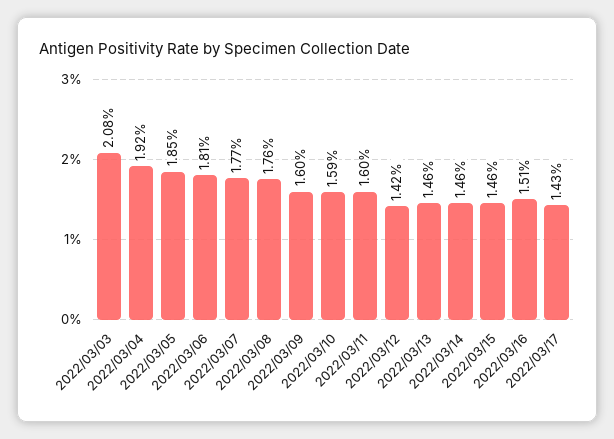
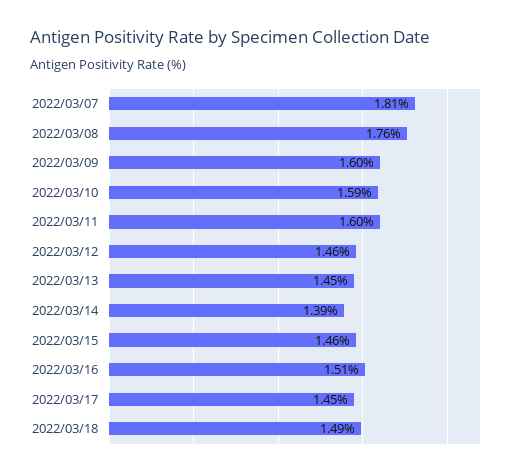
2022/03/03: 2.08 -> none
2022/03/04: 1.92 -> none
2022/03/05: 1.85 -> none
2022/03/06: 1.81 -> none
2022/03/07: 1.77 -> 1.81
2022/03/12: 1.42 -> 1.46
2022/03/13: 1.46 -> 1.45
2022/03/14: 1.46 -> 1.39
2022/03/17: 1.43 -> 1.45
2022/03/18: none -> 1.49

